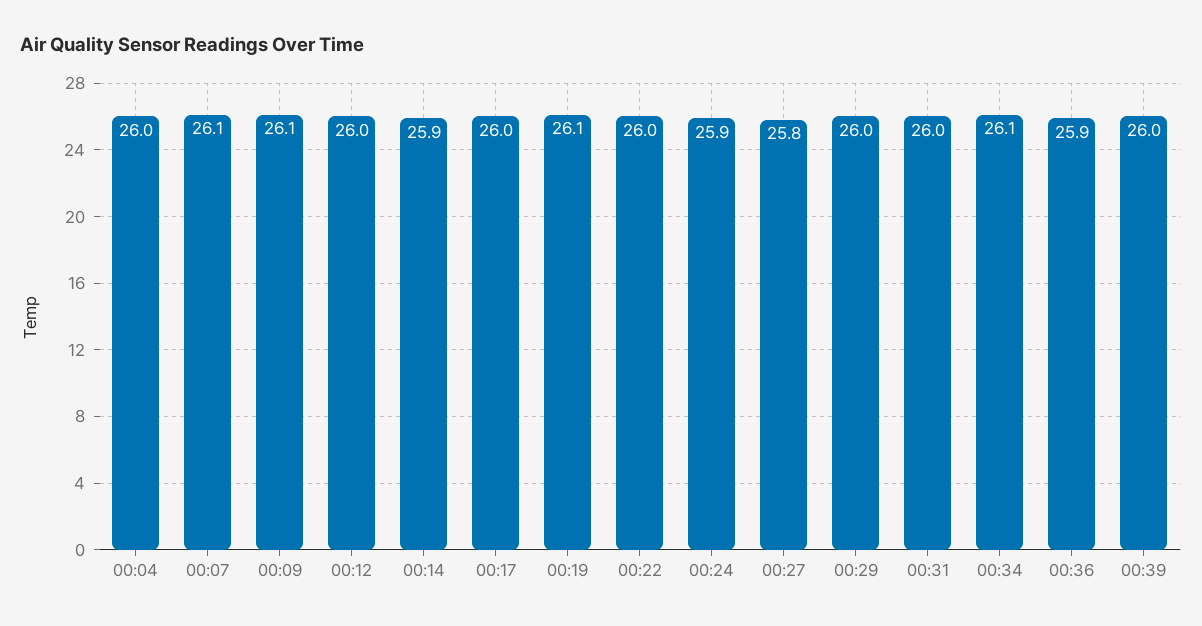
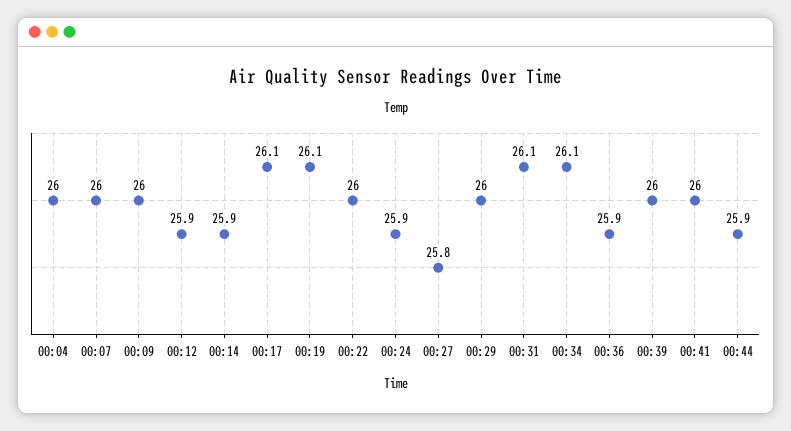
00:07: 26.1 -> 26
00:09: 26.1 -> 26
00:12: 26 -> 25.9
00:17: 26 -> 26.1
00:31: 26 -> 26.1
00:41: none -> 26
00:44: none -> 25.9

